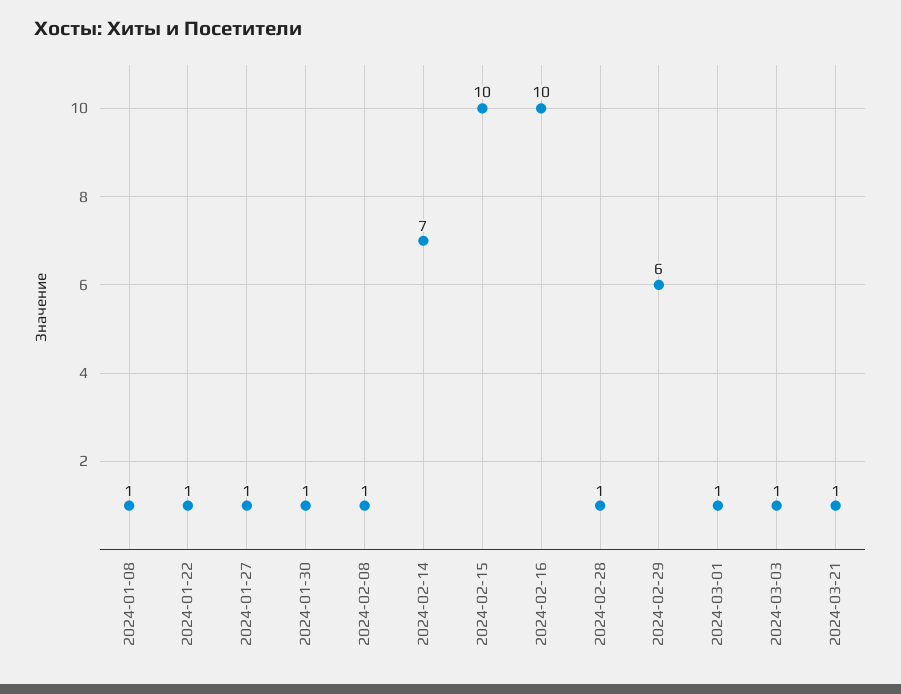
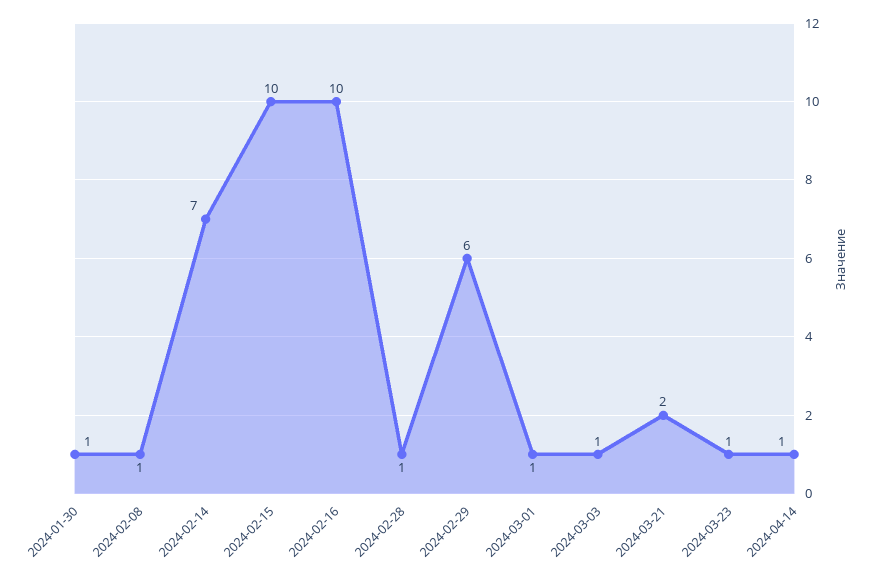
2024-01-08: 1 -> none
2024-01-22: 1 -> none
2024-01-27: 1 -> none
2024-03-21: 1 -> 2
2024-03-23: none -> 1
2024-04-14: none -> 1

